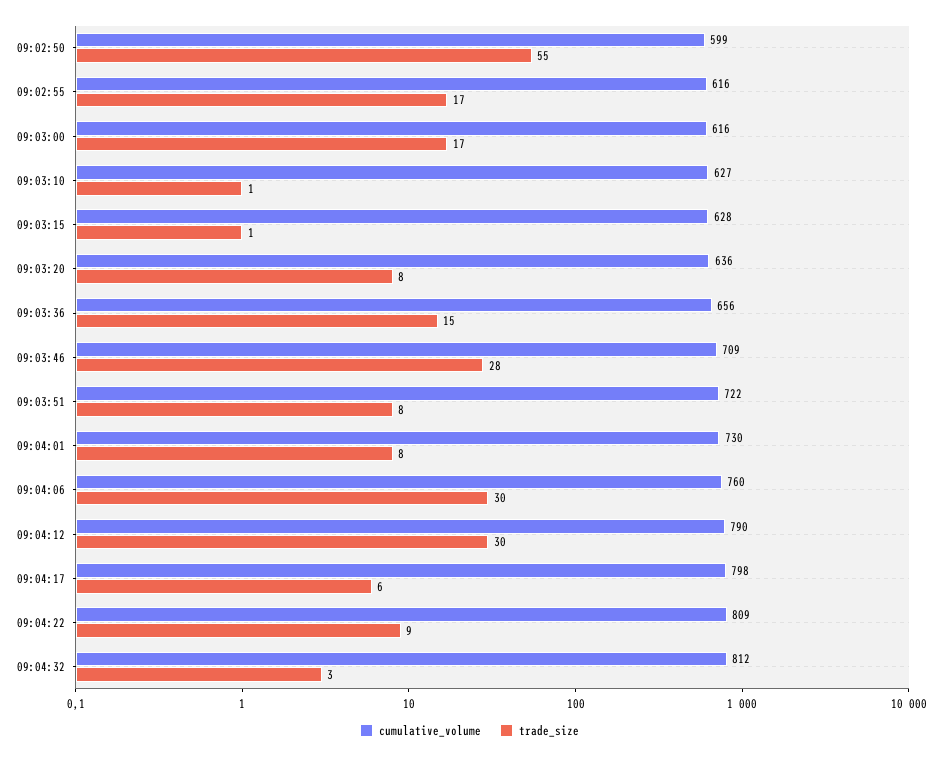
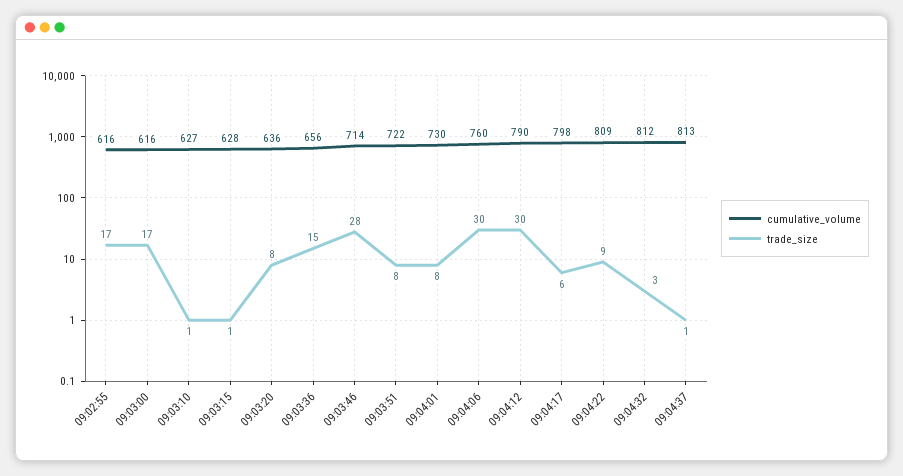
cumulative_volume, 09:02:50: 599 -> none
trade_size, 09:02:50: 55 -> none
cumulative_volume, 09:03:46: 709 -> 714
cumulative_volume, 09:04:37: none -> 813
trade_size, 09:04:37: none -> 1

